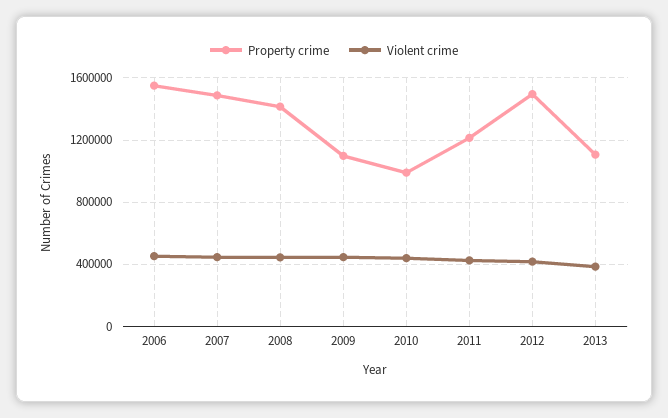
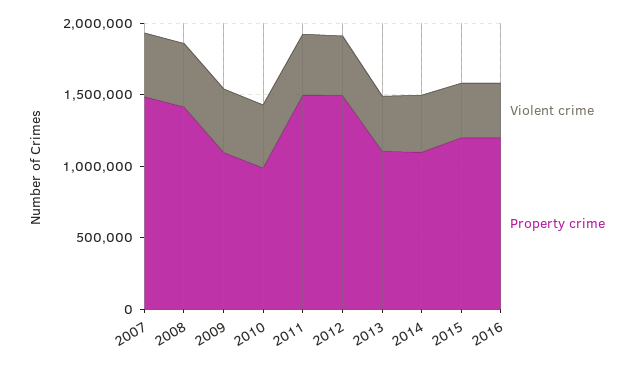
Property crime, 2006: 1550000 -> none
Violent crime, 2006: 450000 -> none
Property crime, 2011: 1200000 -> 1500000
Violent crime, 2014: none -> 400000
Property crime, 2014: none -> 1100000
Violent crime, 2015: none -> 400000
Property crime, 2015: none -> 1200000
Violent crime, 2016: none -> 400000
Property crime, 2016: none -> 1200000

